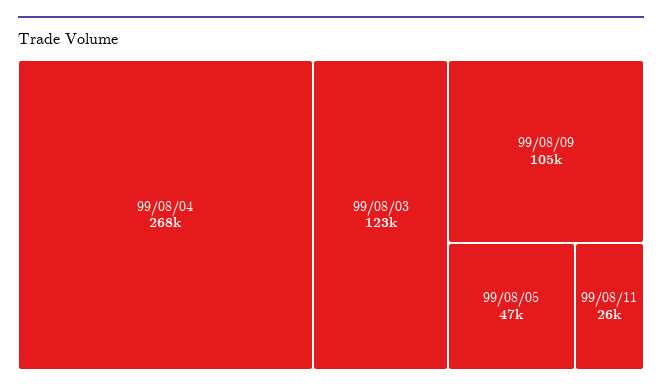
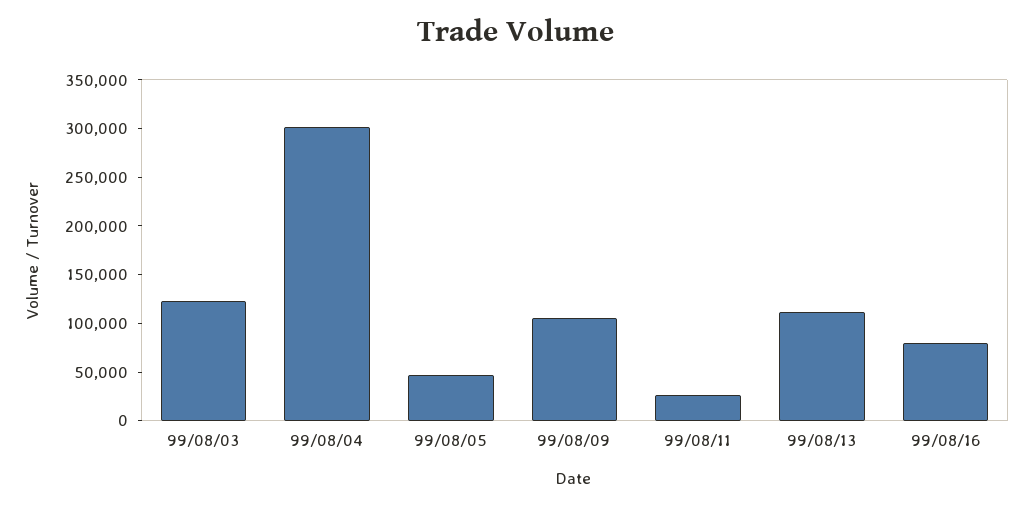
99/08/04: 268000 -> 300000
99/08/13: none -> 110000
99/08/16: none -> 80000

